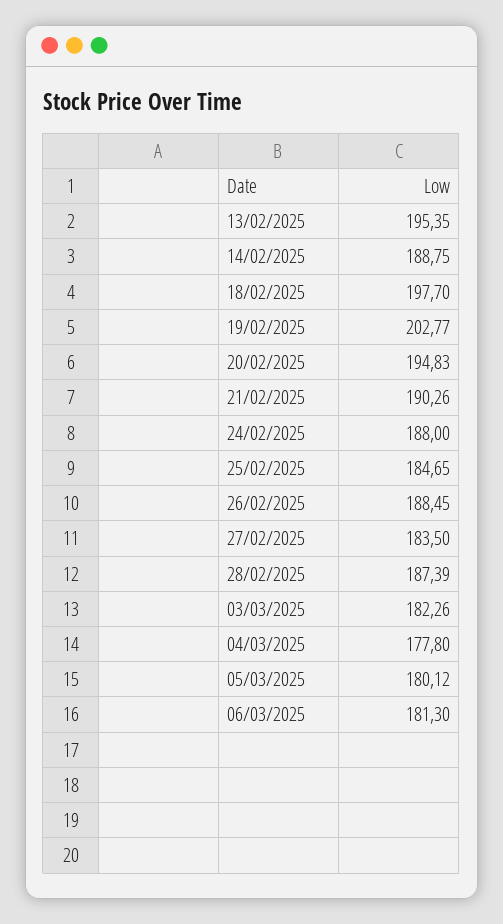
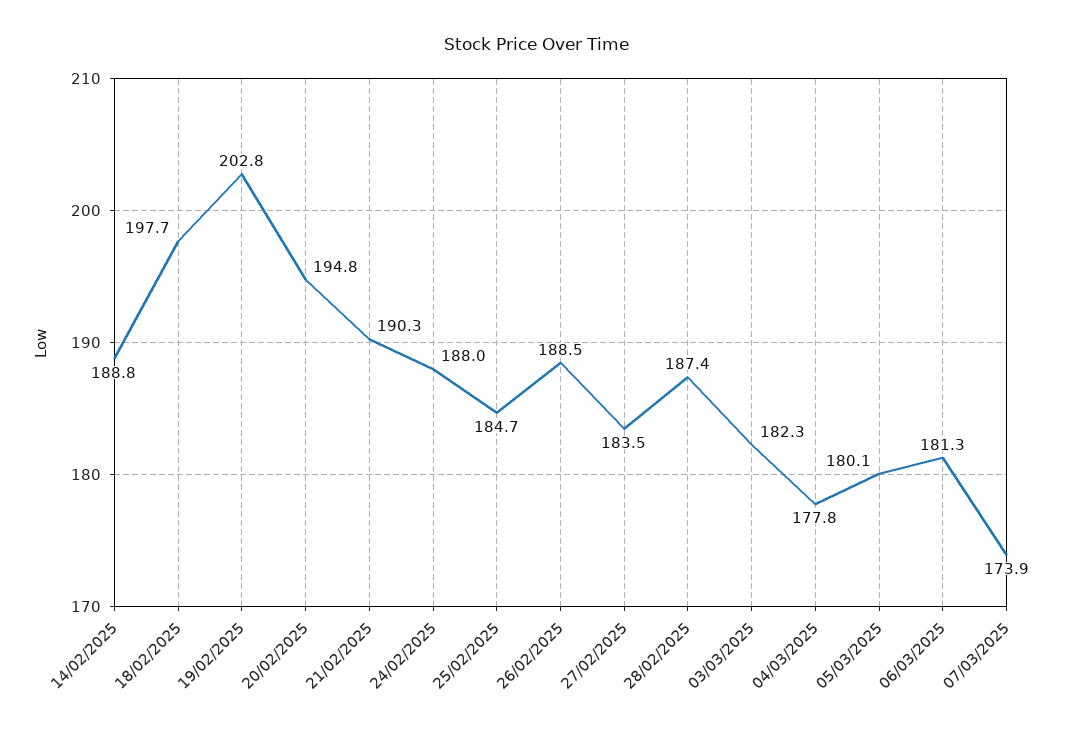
13/02/2025: 195.35 -> none
07/03/2025: none -> 173.9

